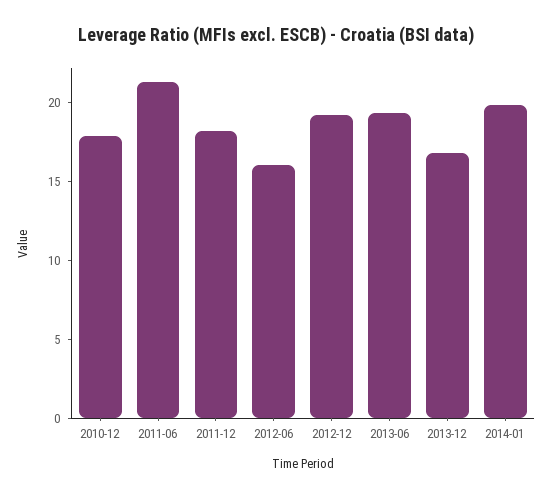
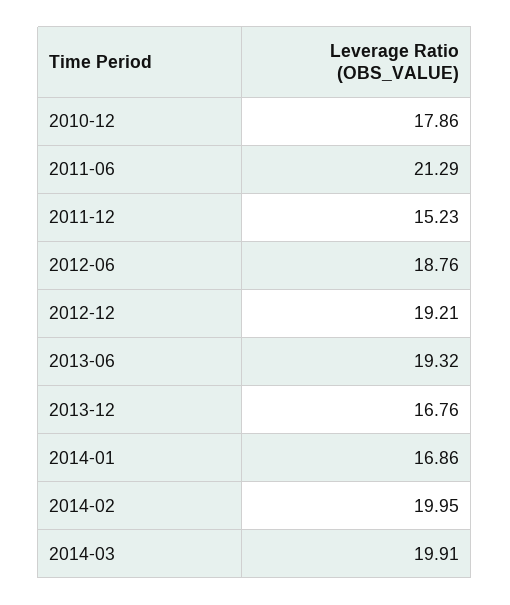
2011-12: 18 -> 15.23
2012-06: 16 -> 18.76
2014-01: 20 -> 16.86
2014-02: none -> 19.95
2014-03: none -> 19.91

